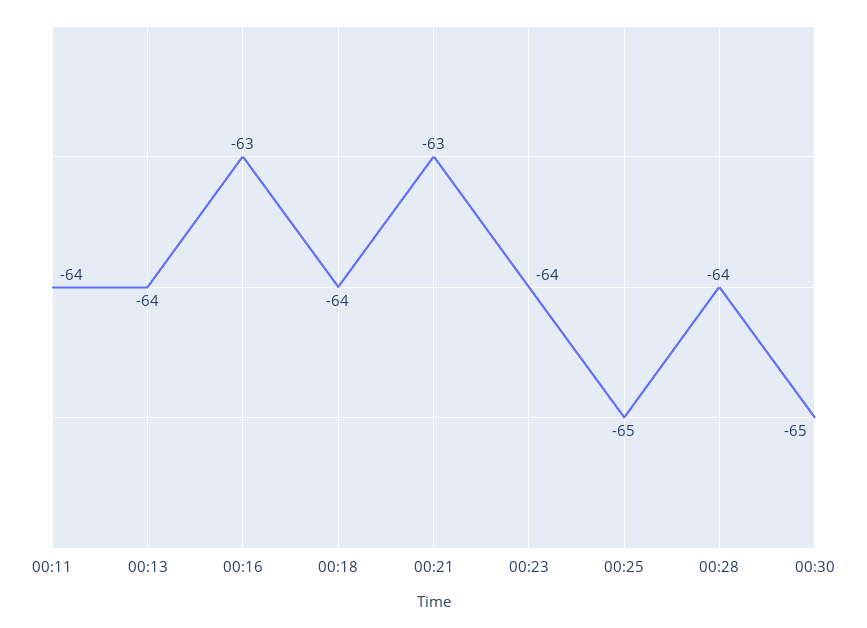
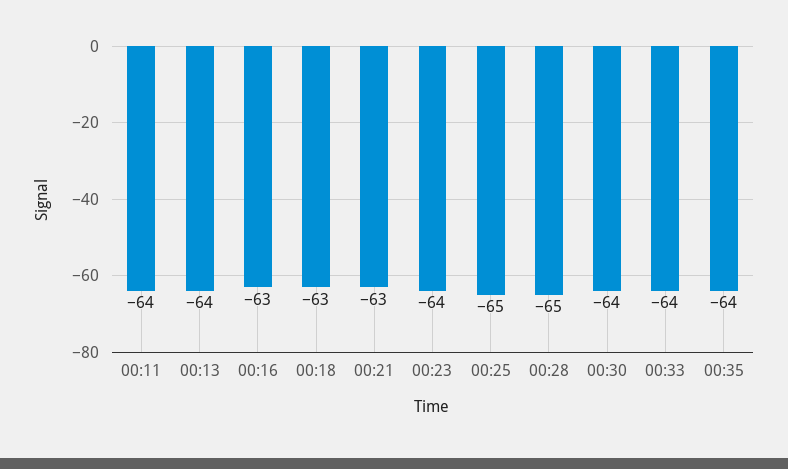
00:18: -64 -> -63
00:28: -64 -> -65
00:30: -65 -> -64
00:33: none -> -64
00:35: none -> -64

